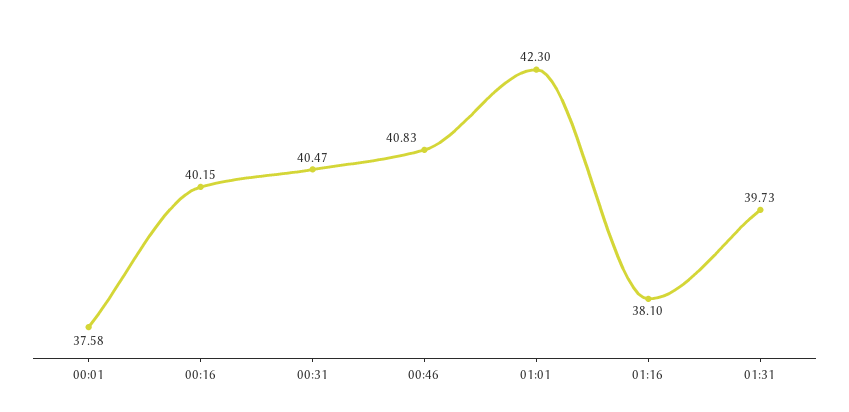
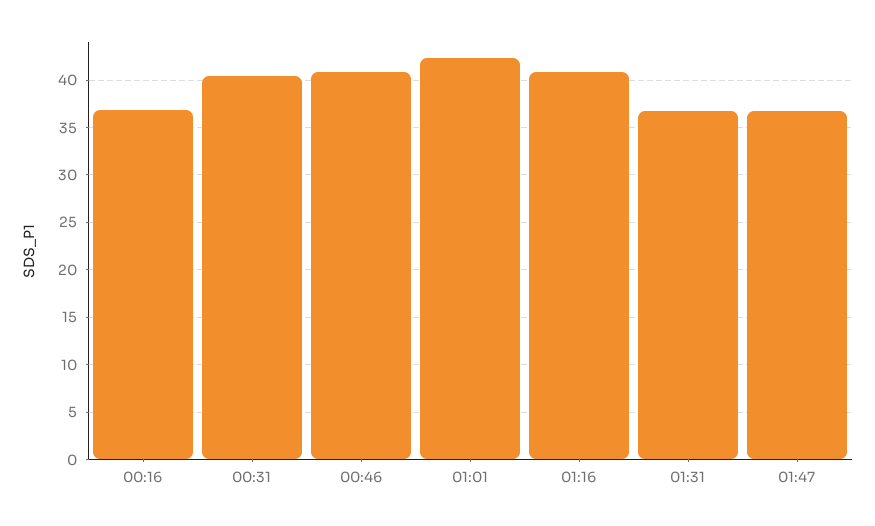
00:01: 37.58 -> none
00:16: 40.15 -> 37
01:16: 38.1 -> 41
01:31: 39.73 -> 37
01:47: none -> 37

